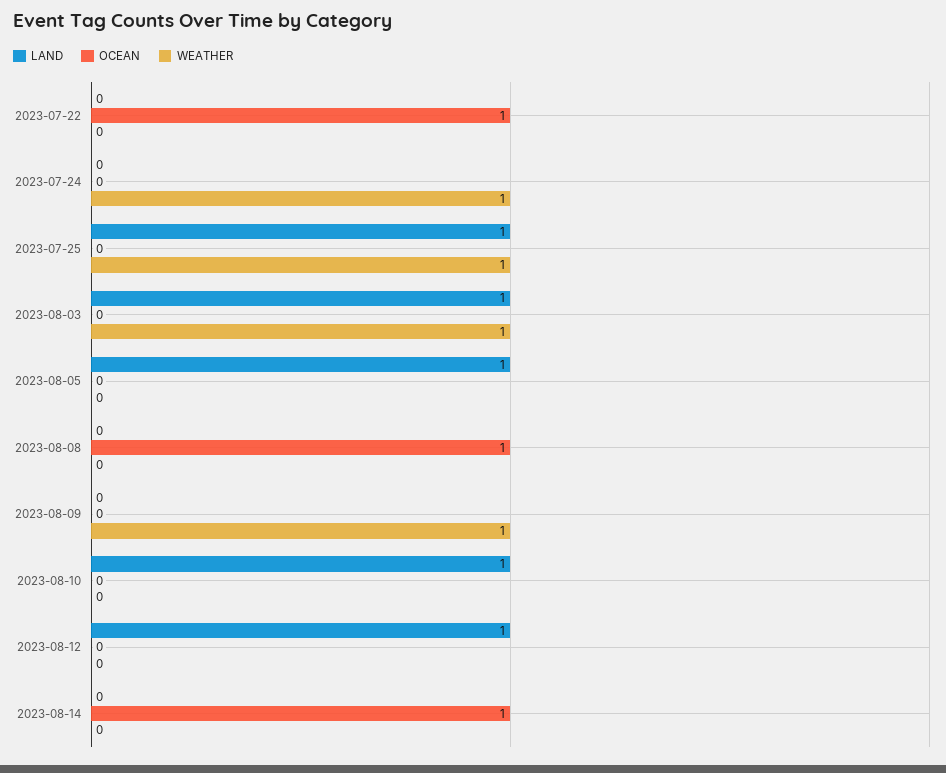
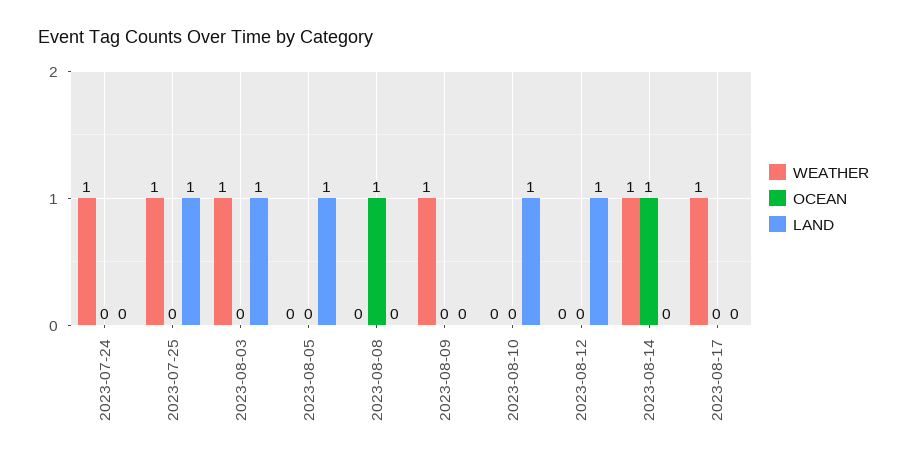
LAND, 2023-07-22: 0 -> none
OCEAN, 2023-07-22: 1 -> none
WEATHER, 2023-07-22: 0 -> none
WEATHER, 2023-08-14: 0 -> 1
WEATHER, 2023-08-17: none -> 1
OCEAN, 2023-08-17: none -> 0
LAND, 2023-08-17: none -> 0

